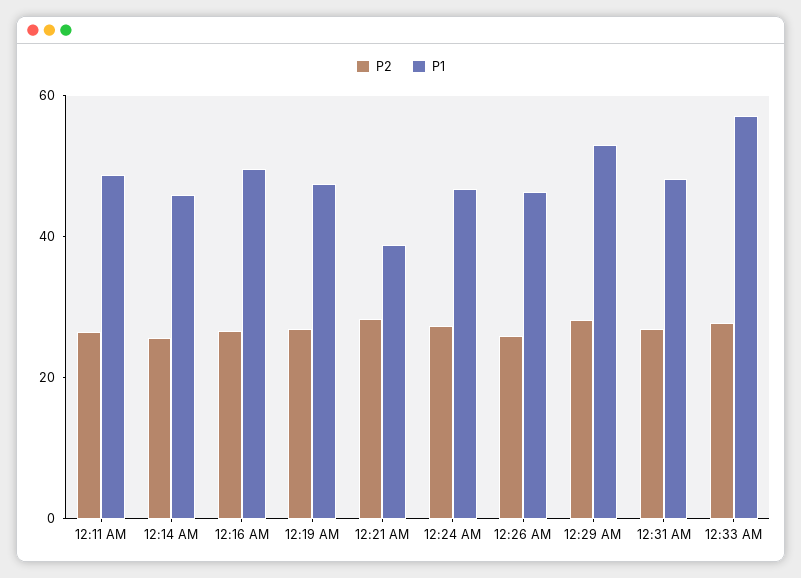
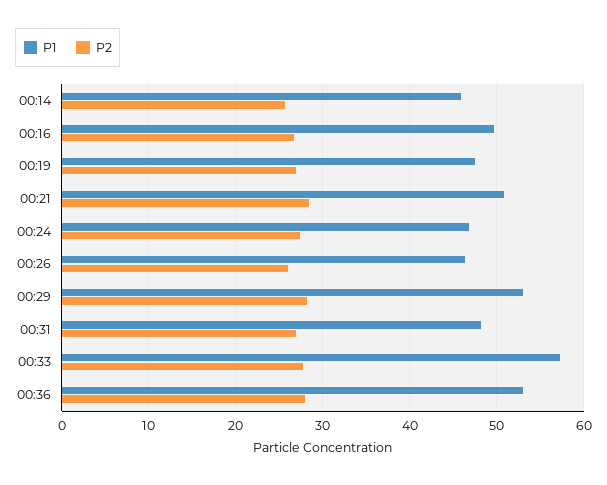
P2, 12:11 AM: 25 -> none
P1, 12:11 AM: 50 -> none
P1, 12:21 AM: 40 -> 51
P1, 00:36: none -> 53
P2, 00:36: none -> 28

